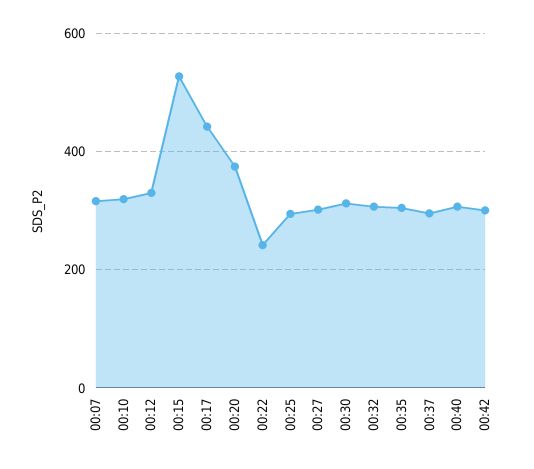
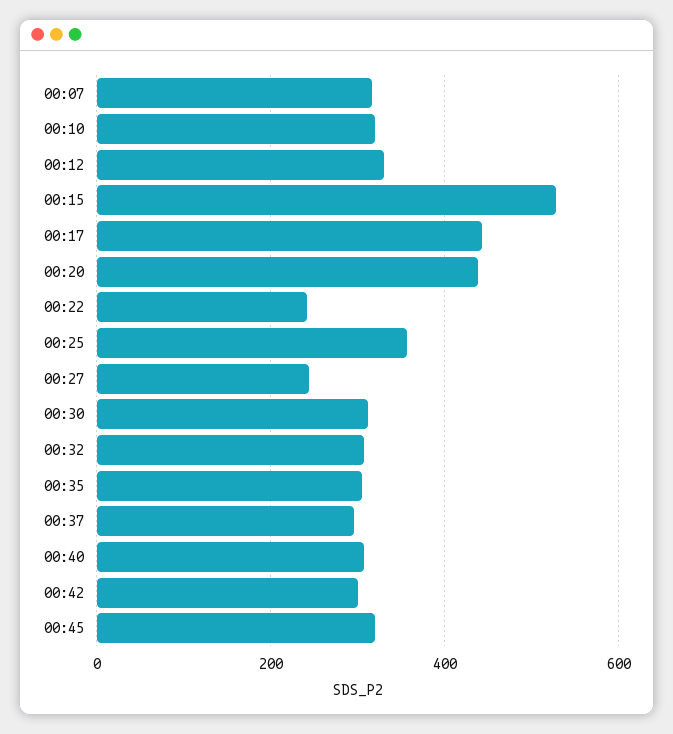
00:20: 380 -> 440
00:25: 300 -> 360
00:27: 300 -> 240
00:45: none -> 320

